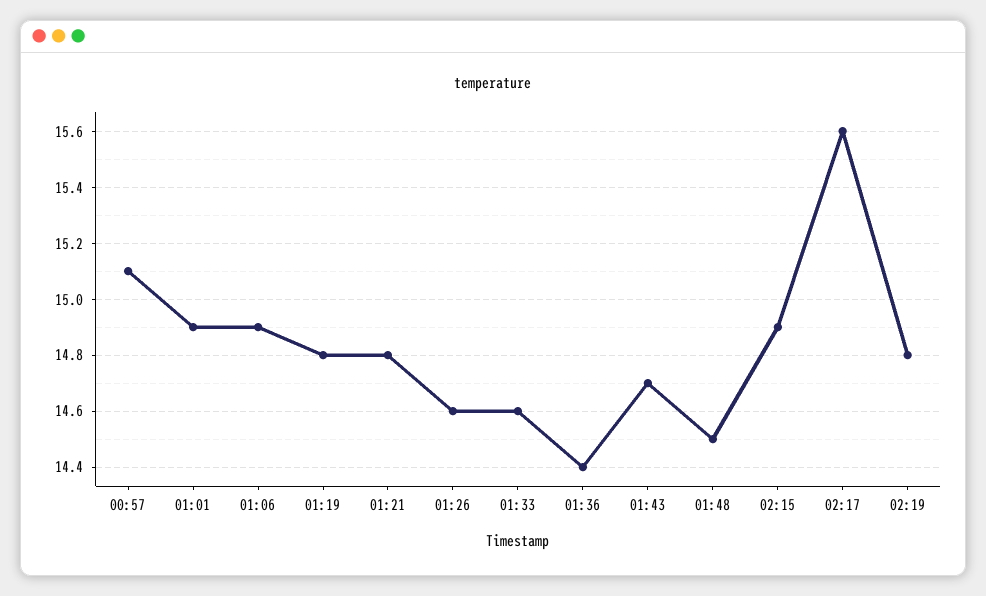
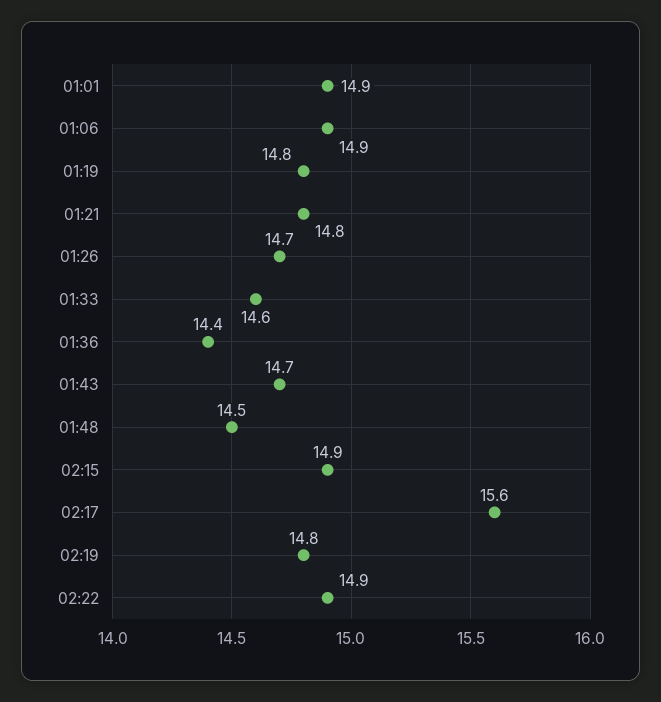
00:57: 15.1 -> none
01:26: 14.6 -> 14.7
02:22: none -> 14.9

